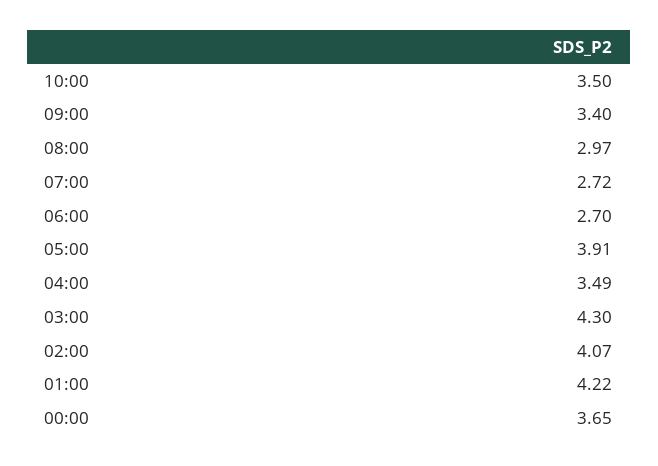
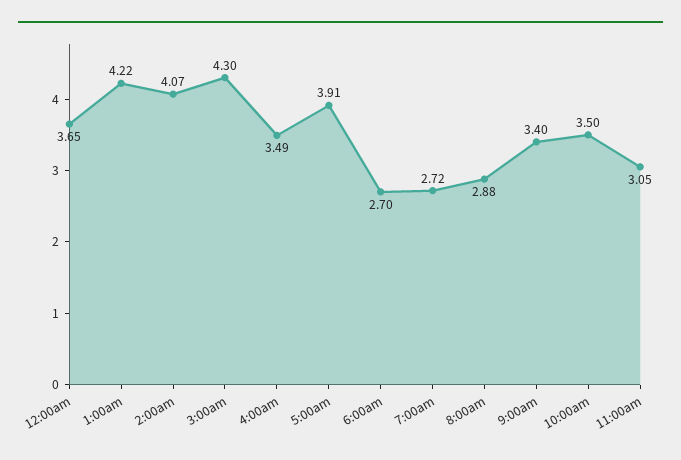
08:00: 2.97 -> 2.88
11:00am: none -> 3.05

